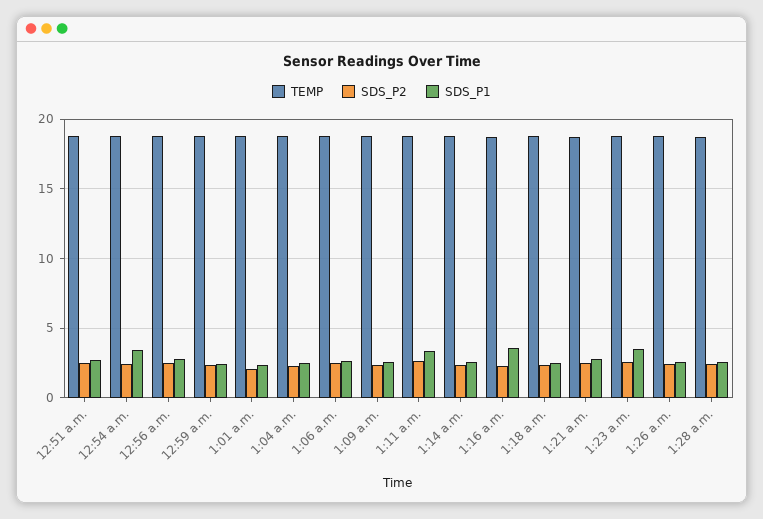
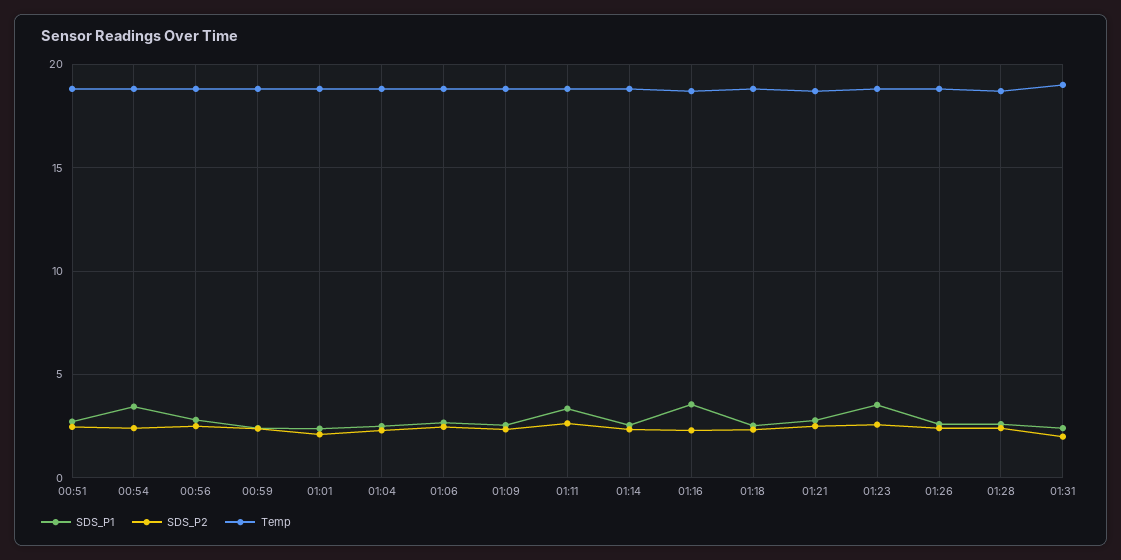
SDS_P1, 01:31: none -> 2.5
SDS_P2, 01:31: none -> 2
TEMP, 01:31: none -> 19

